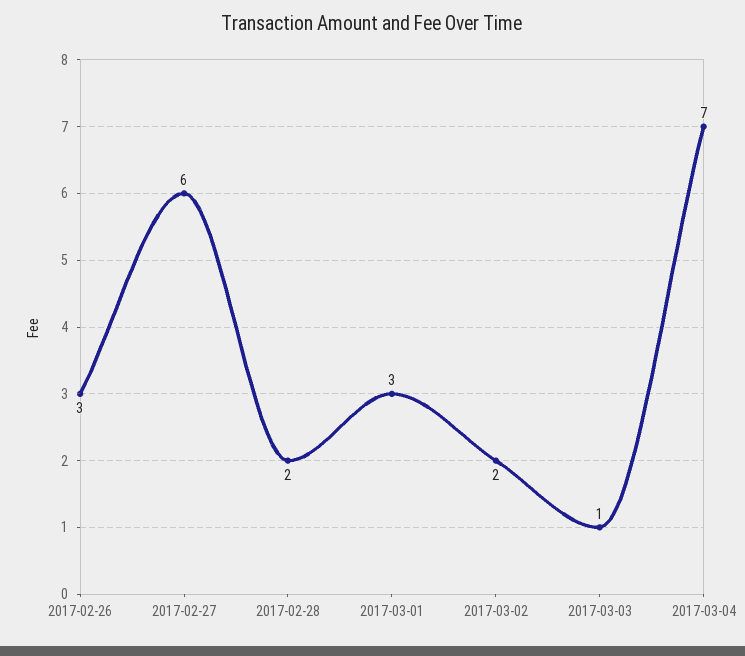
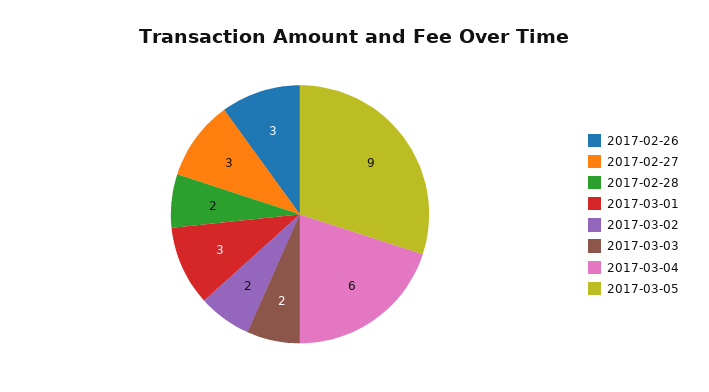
2017-02-27: 6 -> 3
2017-03-03: 1 -> 2
2017-03-04: 7 -> 6
2017-03-05: none -> 9

